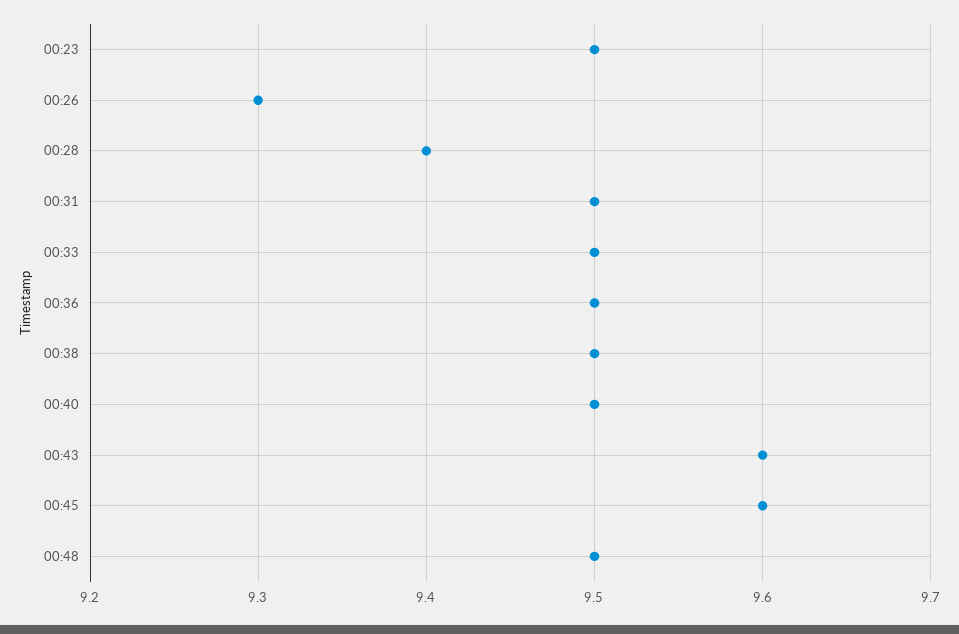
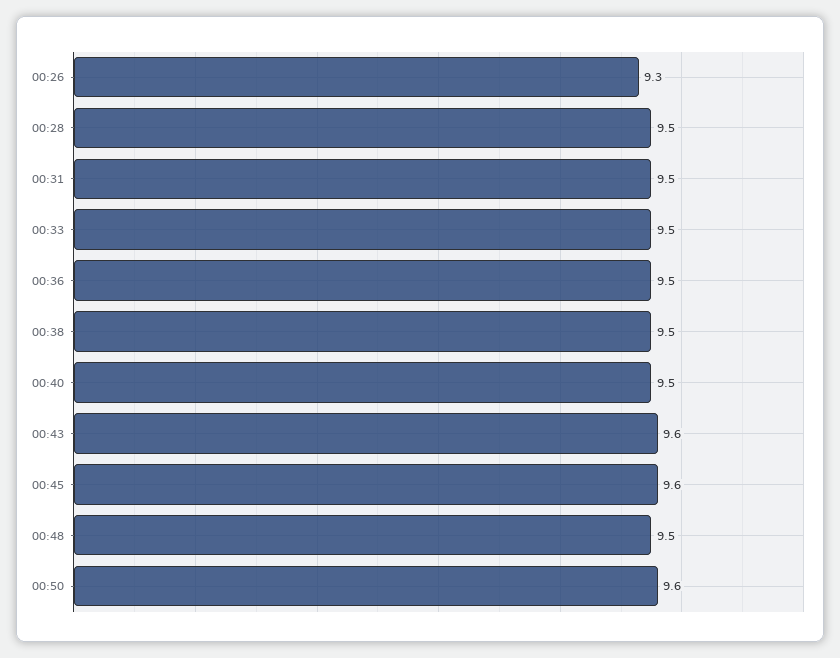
00:23: 9.5 -> none
00:28: 9.4 -> 9.5
00:50: none -> 9.6

